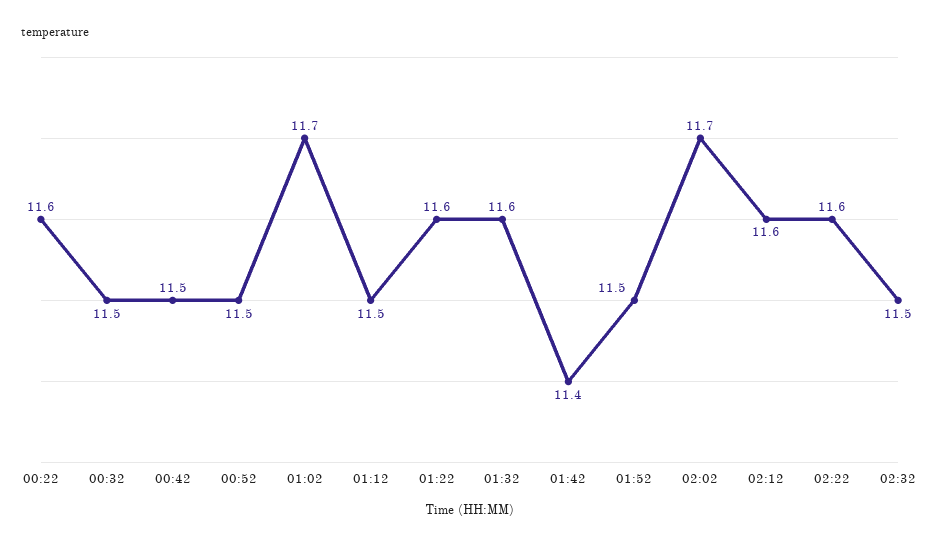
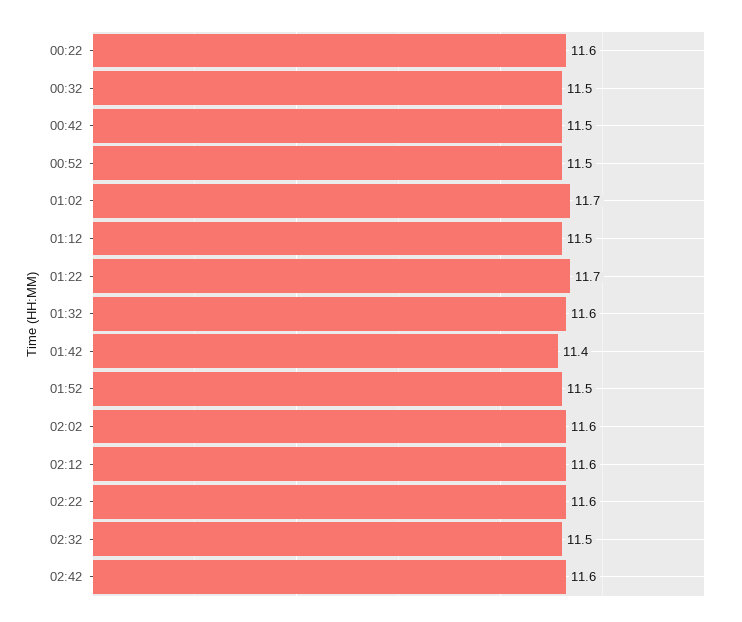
01:22: 11.6 -> 11.7
02:02: 11.7 -> 11.6
02:42: none -> 11.6

